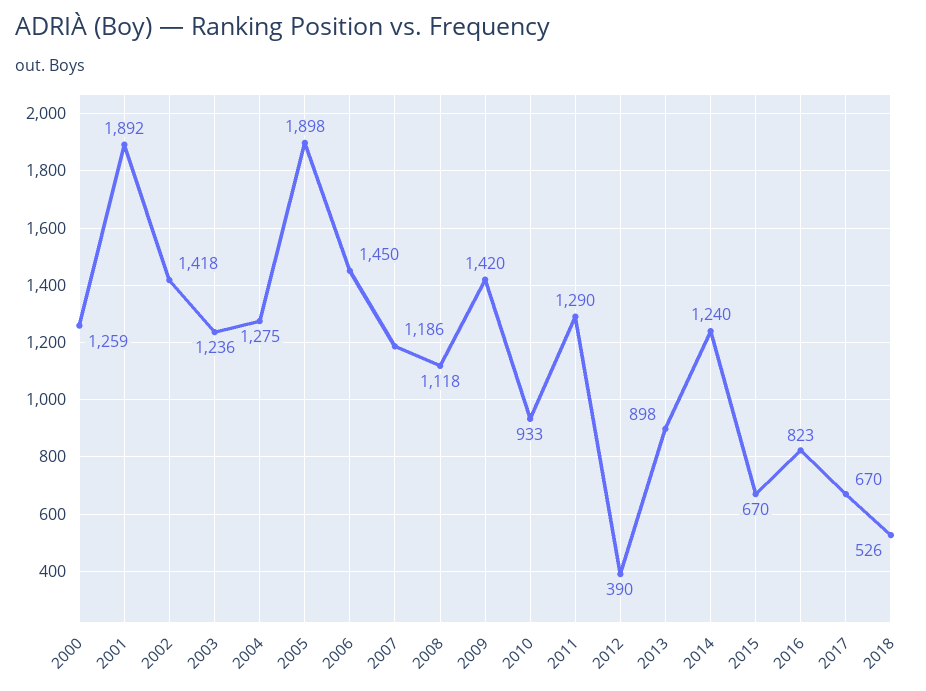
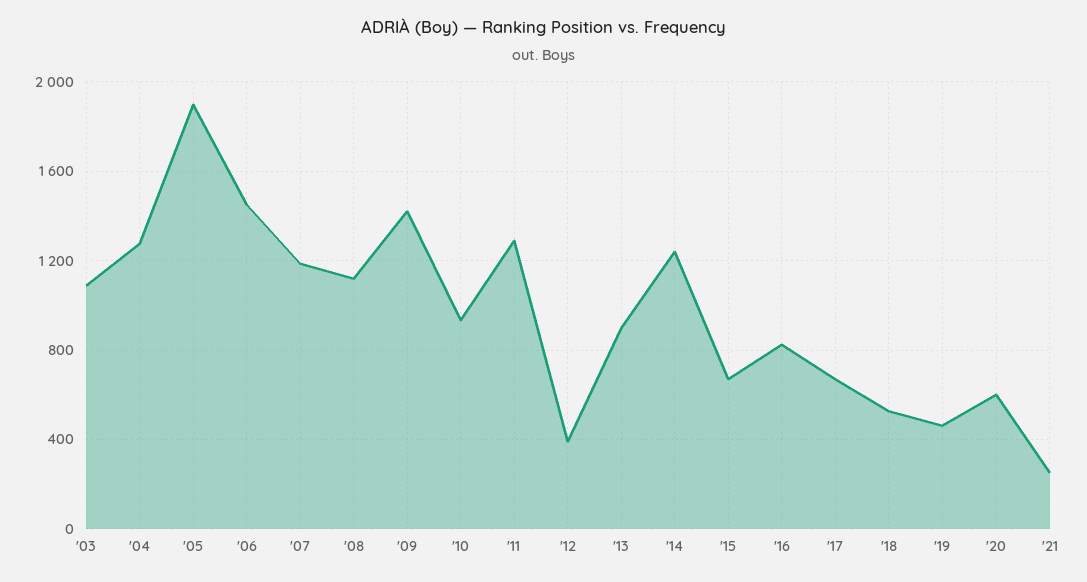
2000: 1259 -> none
2001: 1892 -> none
2002: 1418 -> none
2003: 1236 -> 1100
'19: none -> 450
'20: none -> 600
'21: none -> 250

